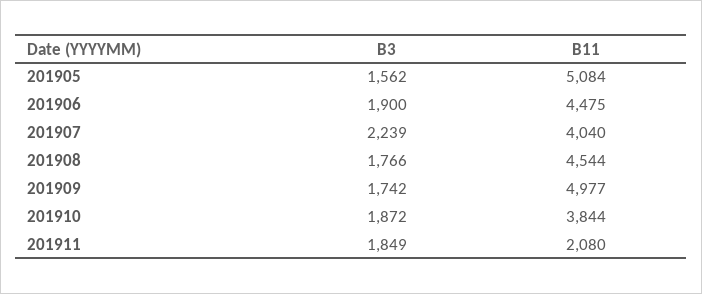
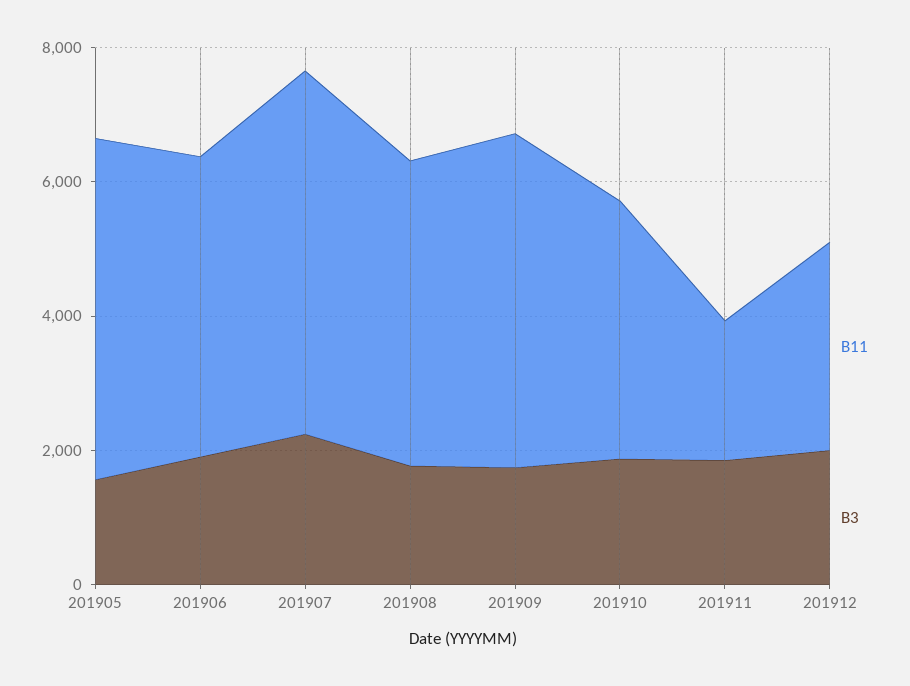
B11, 201907: 4040 -> 5500
B11, 201912: none -> 3000
B3, 201912: none -> 2000

